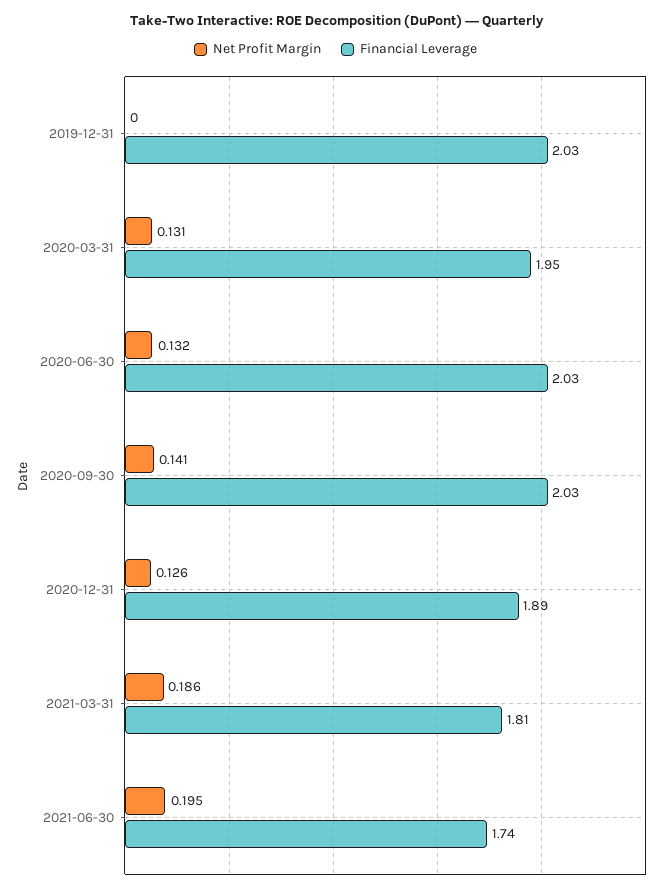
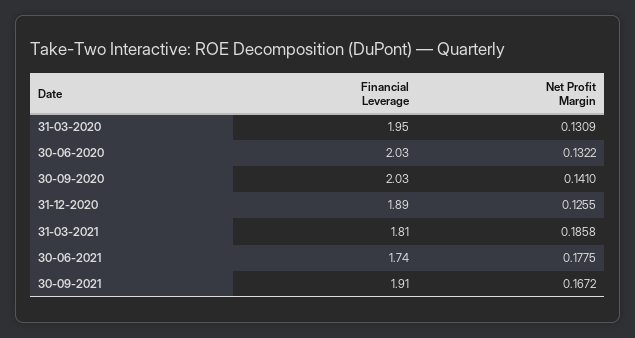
Net Profit Margin, 2019-12-31: 0 -> none
Financial Leverage, 2019-12-31: 2.03 -> none
Net Profit Margin, 2021-06-30: 0.195 -> 0.1775
Financial Leverage, 30-09-2021: none -> 1.91
Net Profit Margin, 30-09-2021: none -> 0.1672

